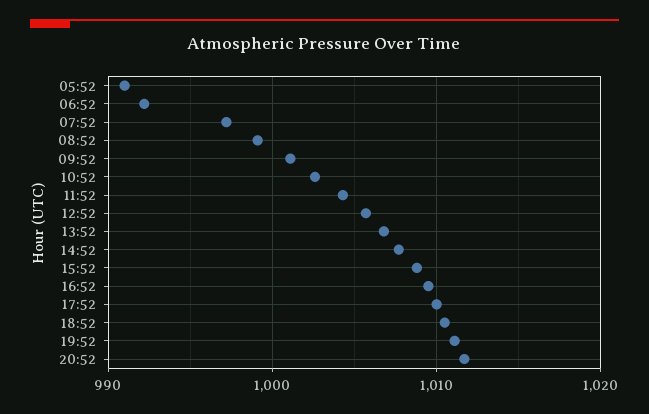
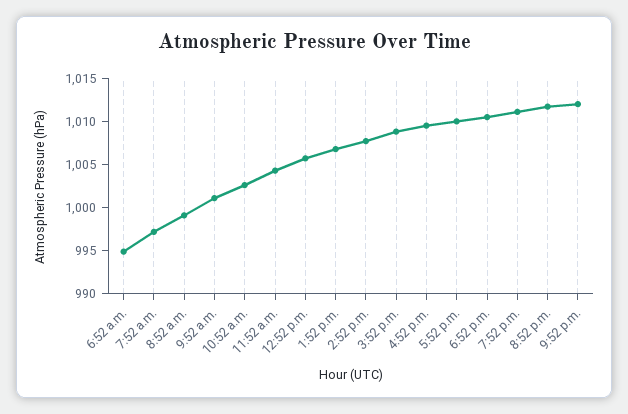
05:52: 991 -> none
06:52: 992 -> 995
9:52 p.m.: none -> 1012

